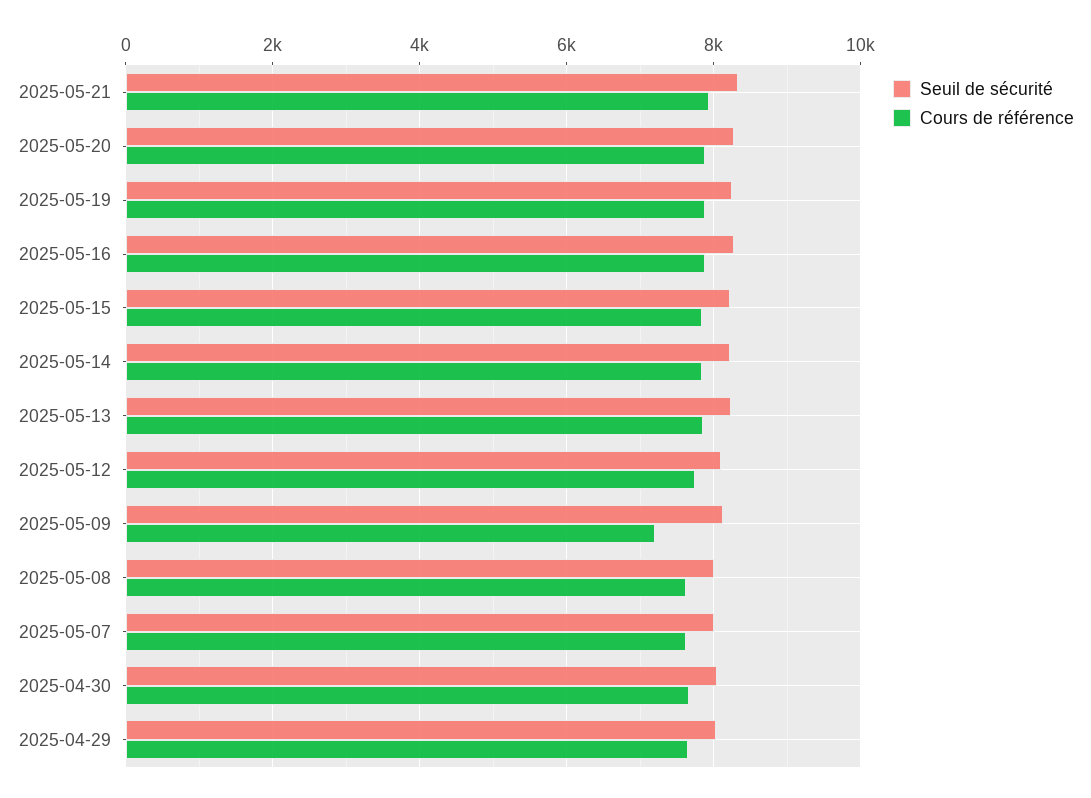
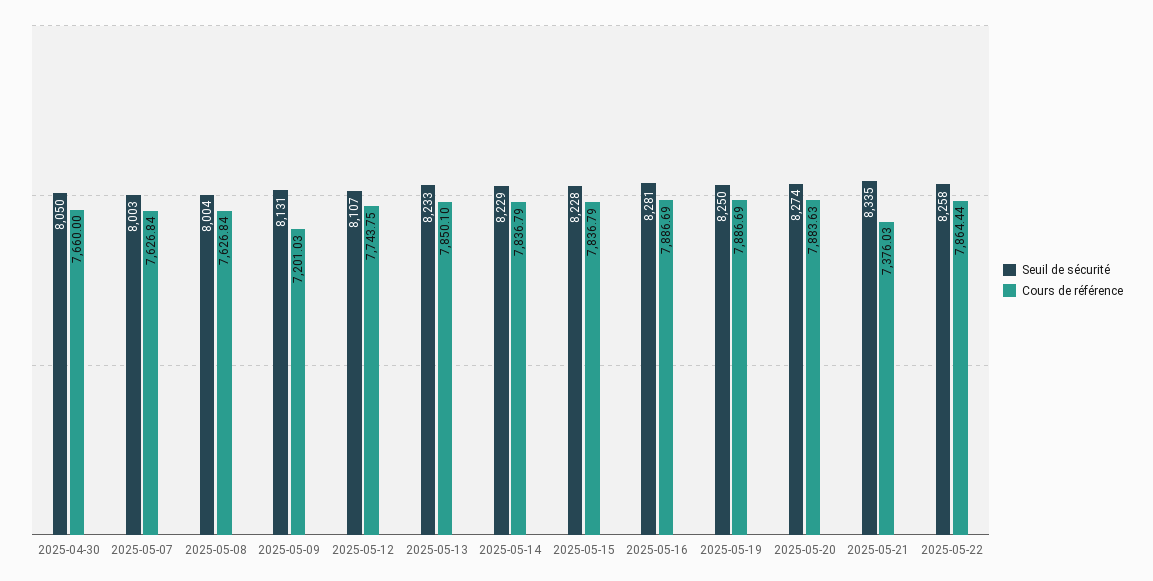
Cours de référence, 2025-05-21: 8000 -> 7376.03
Seuil de sécurité, 2025-04-29: 8000 -> none
Cours de référence, 2025-04-29: 7600 -> none
Seuil de sécurité, 2025-05-22: none -> 8258
Cours de référence, 2025-05-22: none -> 7864.44

